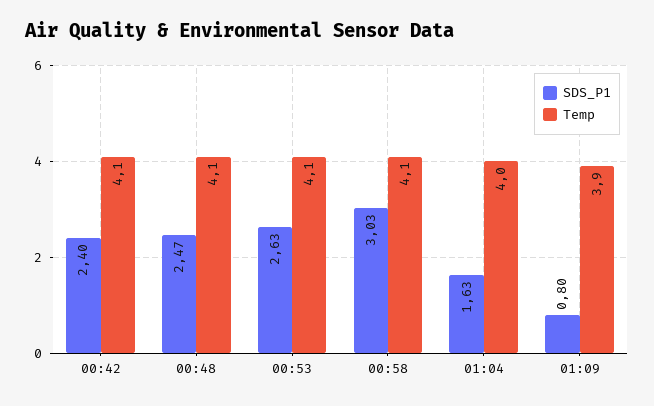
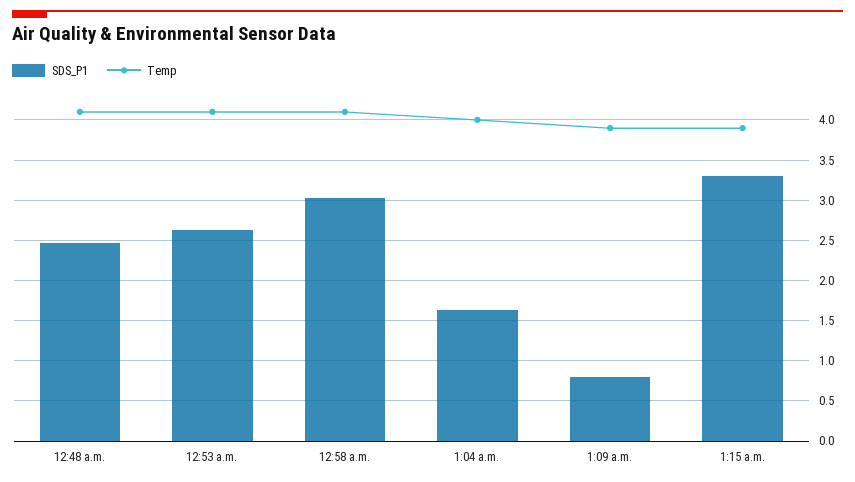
SDS_P1, 00:42: 2.4 -> none
Temp, 00:42: 4.1 -> none
SDS_P1, 1:15 a.m.: none -> 3.3
Temp, 1:15 a.m.: none -> 3.9

